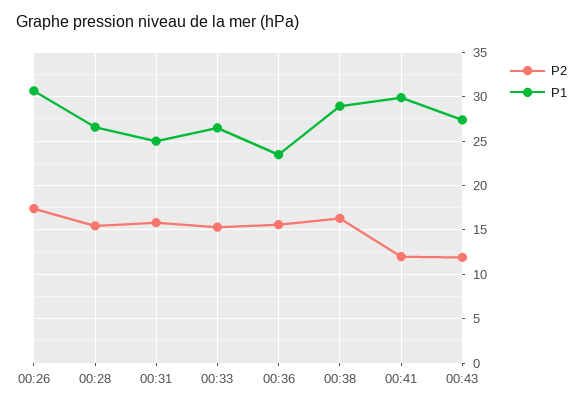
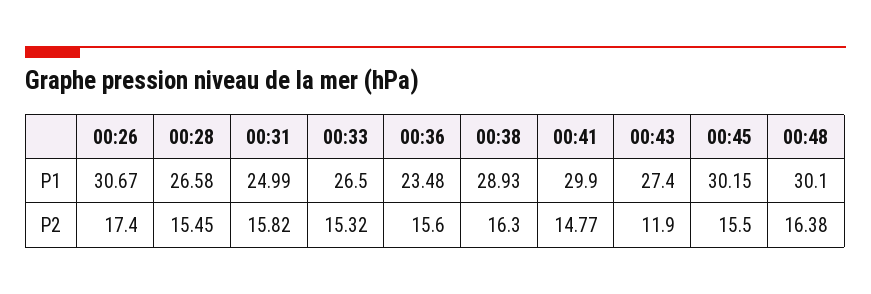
P2, 00:41: 12 -> 14.77
P1, 00:45: none -> 30.15
P1, 00:48: none -> 30.1
P2, 00:45: none -> 15.5
P2, 00:48: none -> 16.38

